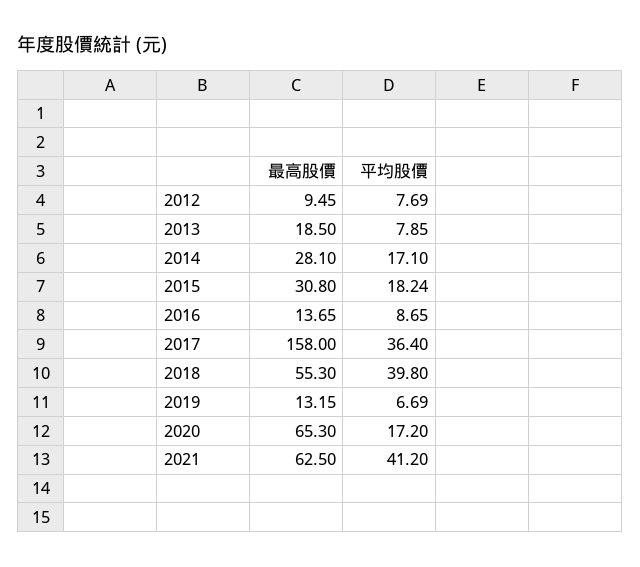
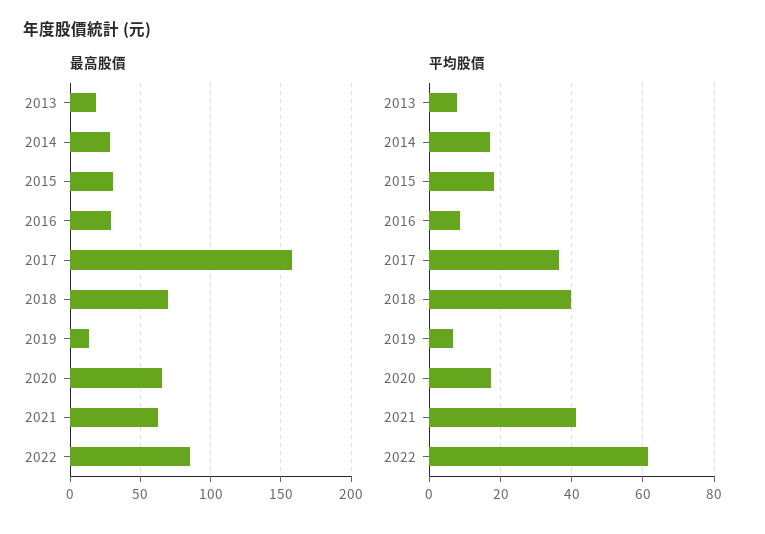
最高股價, 2012: 9.45 -> none
平均股價, 2012: 7.69 -> none
最高股價, 2016: 13.65 -> 30
最高股價, 2018: 55.3 -> 70
最高股價, 2022: none -> 85
平均股價, 2022: none -> 62

